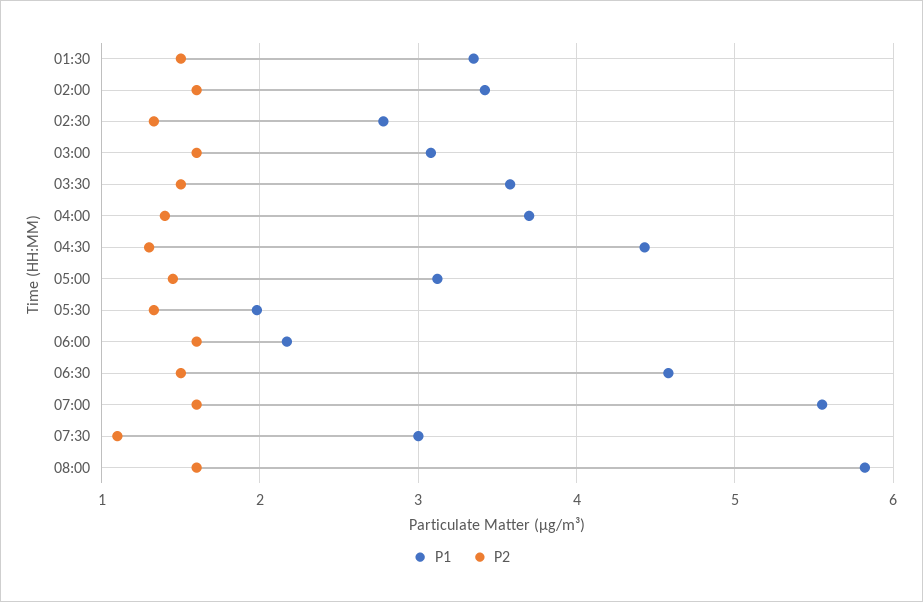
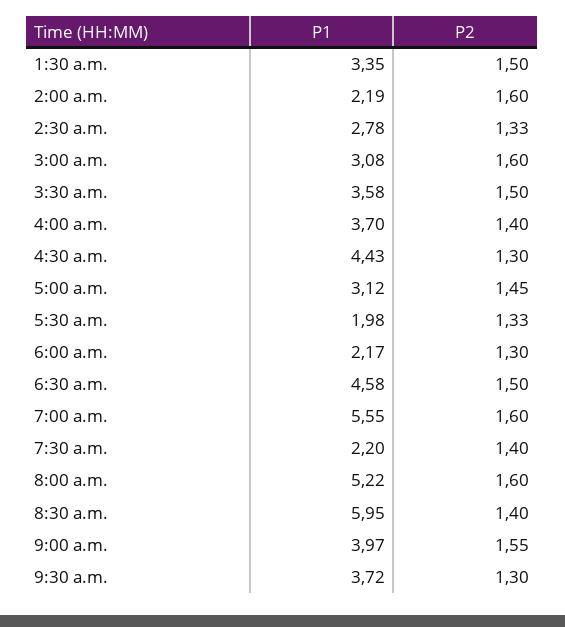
P1, 02:00: 3.4 -> 2.19
P2, 06:00: 1.6 -> 1.3
P1, 07:30: 3 -> 2.2
P2, 07:30: 1.1 -> 1.4
P1, 08:00: 5.8 -> 5.22
P1, 8:30 a.m.: none -> 5.95
P2, 8:30 a.m.: none -> 1.4
P1, 9:00 a.m.: none -> 3.97
P2, 9:00 a.m.: none -> 1.55
P1, 9:30 a.m.: none -> 3.72
P2, 9:30 a.m.: none -> 1.3

